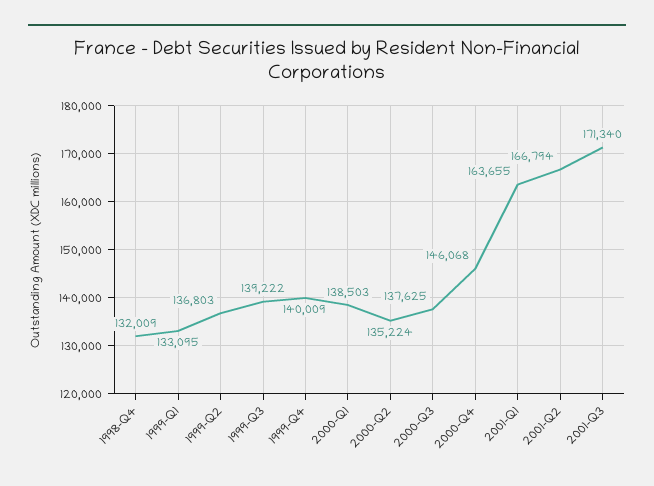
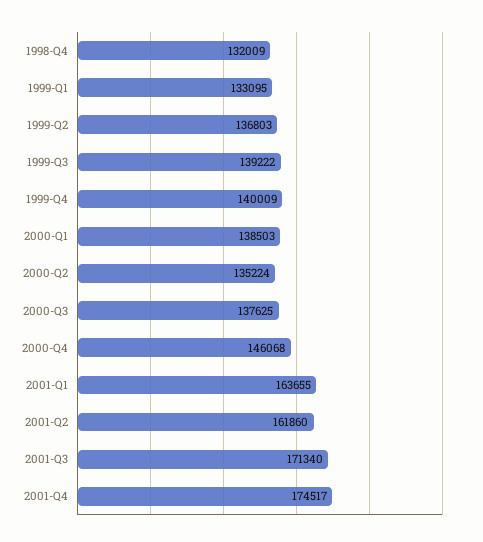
2001-Q2: 166794 -> 161860
2001-Q4: none -> 174517

